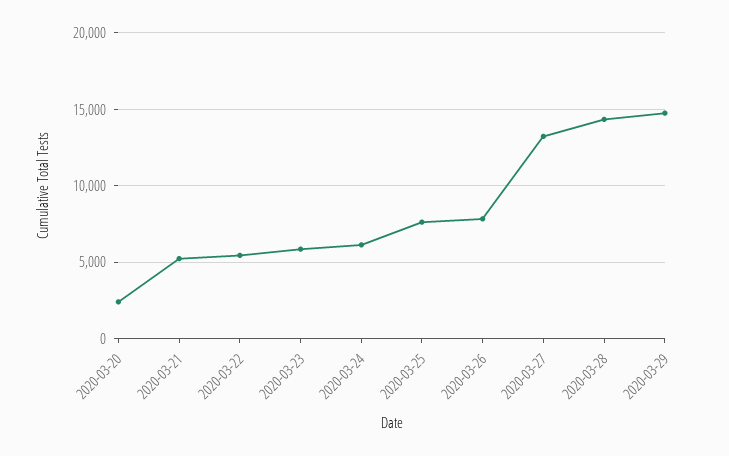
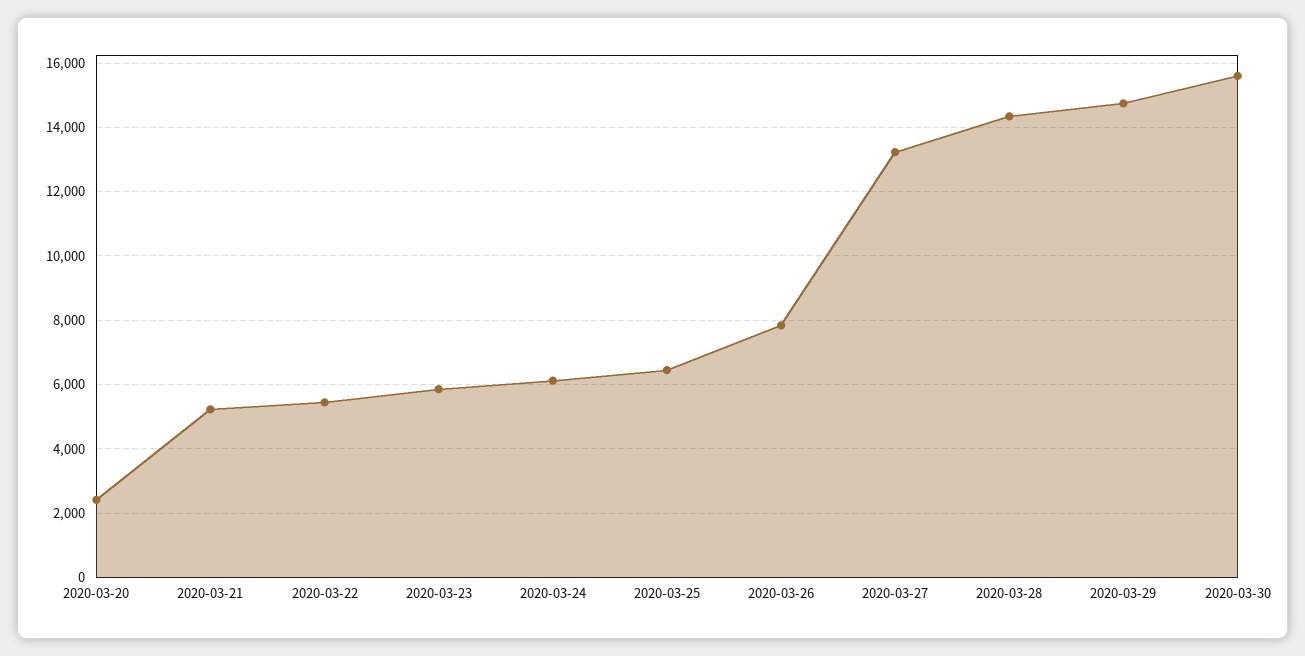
2020-03-25: 7500 -> 6400
2020-03-30: none -> 15600

